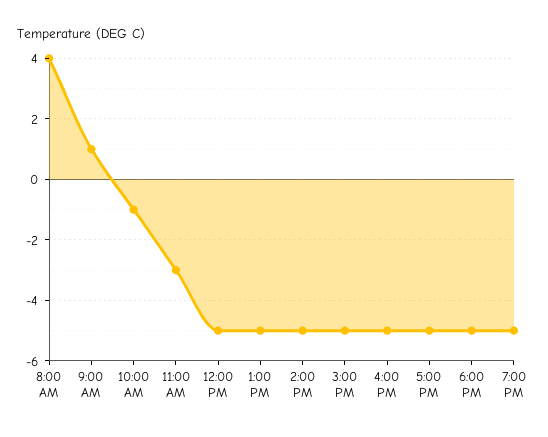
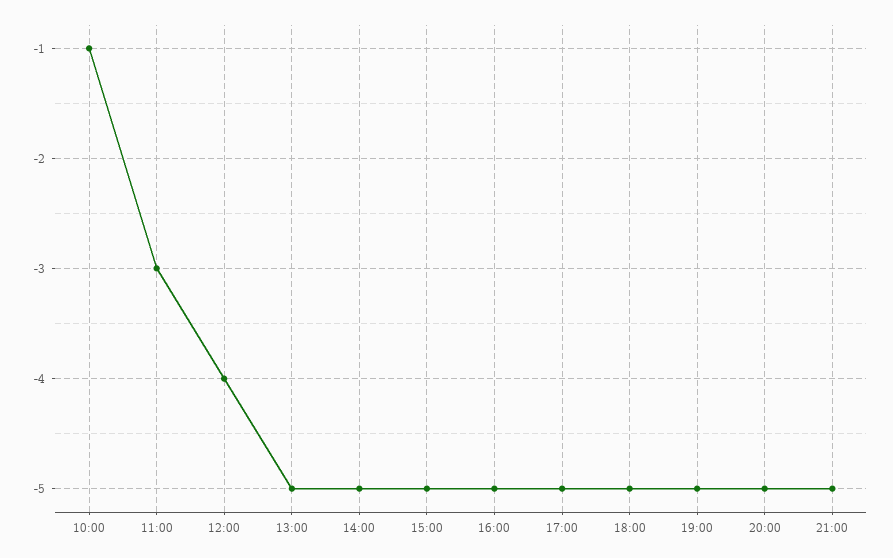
8:00 AM: 4 -> none
9:00 AM: 1 -> none
12:00 PM: -5 -> -4
20:00: none -> -5
21:00: none -> -5

